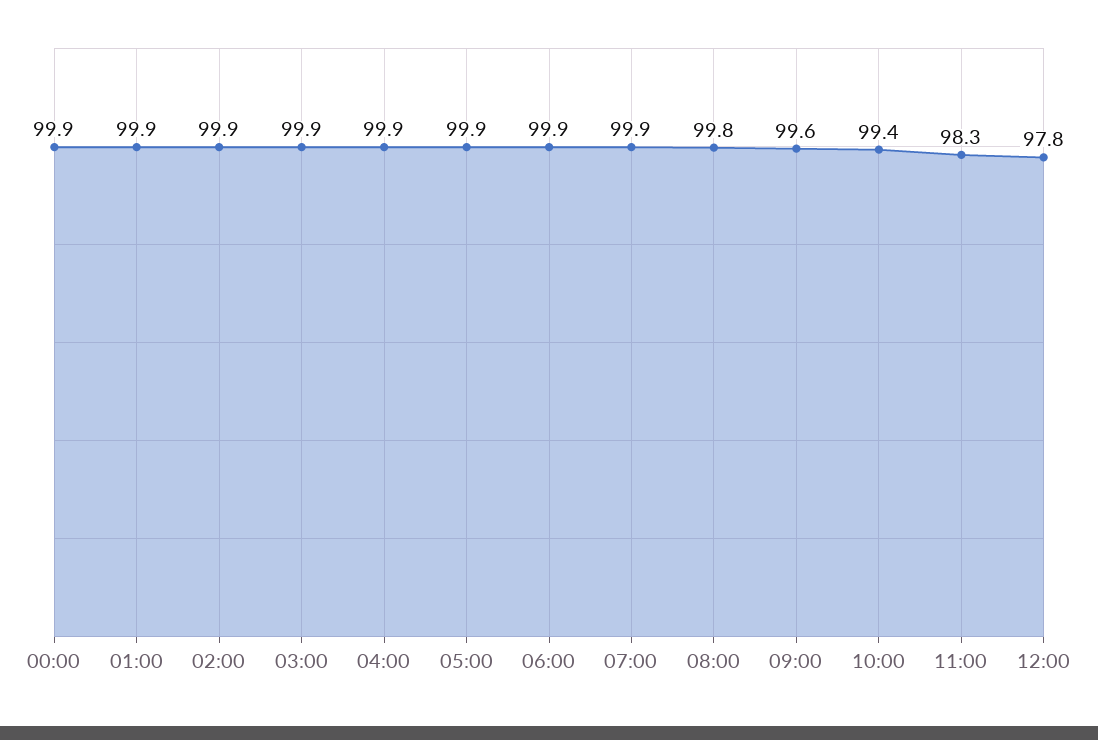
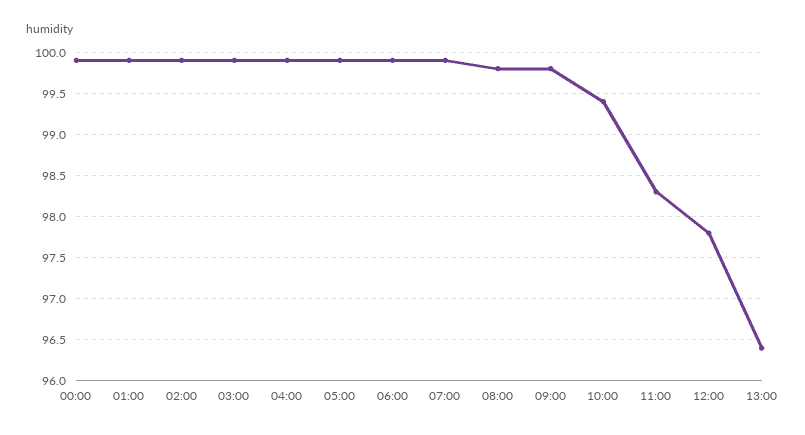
09:00: 99.6 -> 99.8
13:00: none -> 96.4

